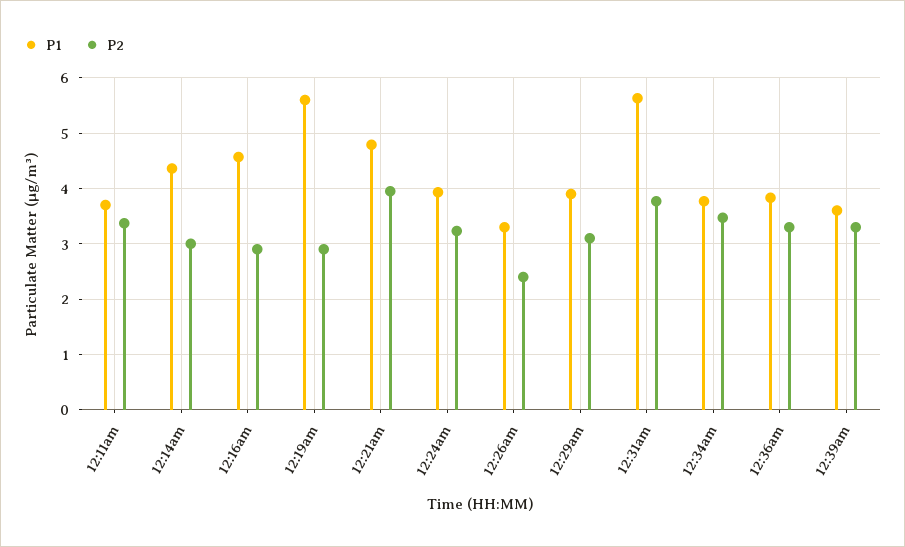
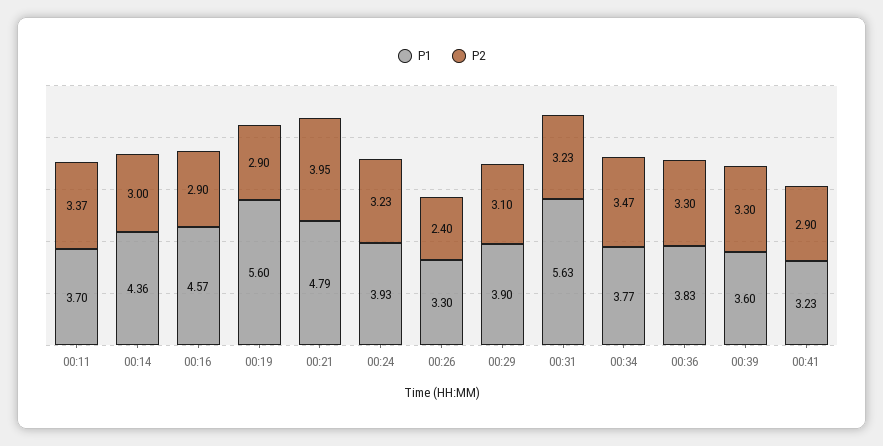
P2, 12:31am: 3.8 -> 3.23
P1, 00:41: none -> 3.23
P2, 00:41: none -> 2.9

